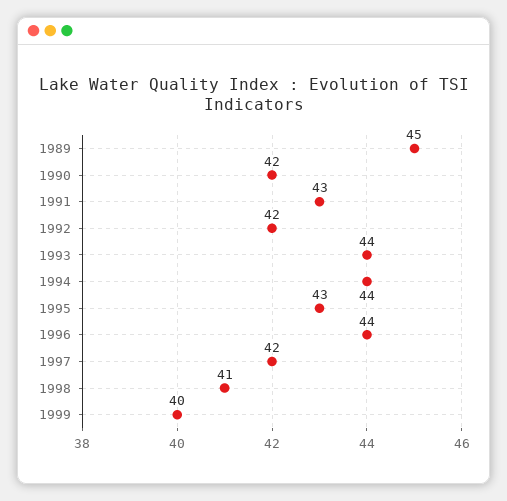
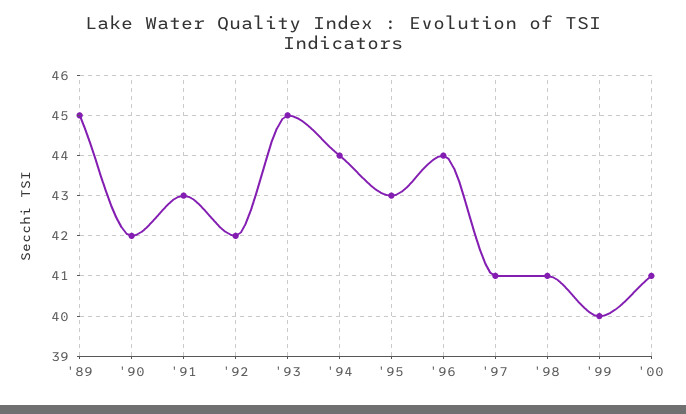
1993: 44 -> 45
1997: 42 -> 41
'00: none -> 41

